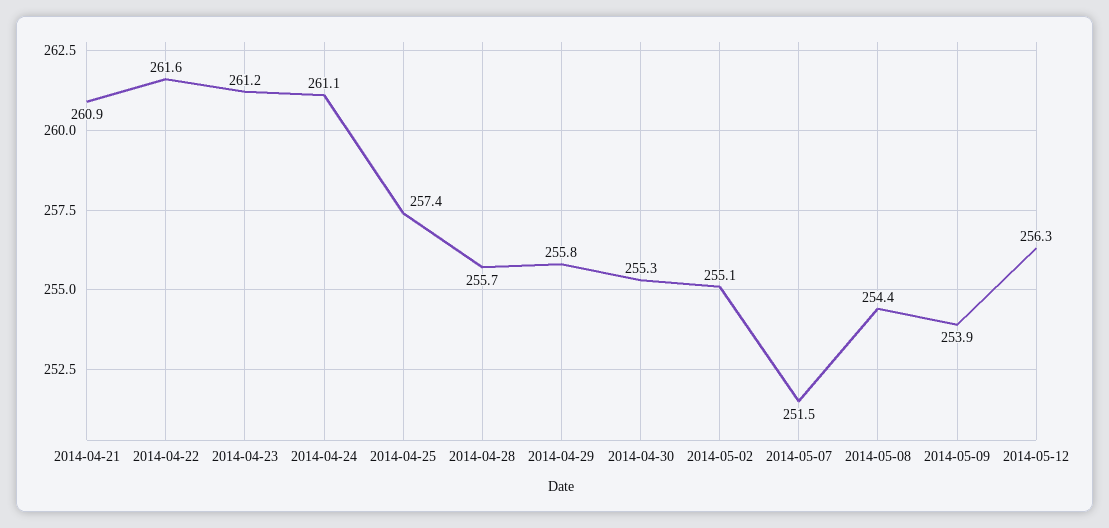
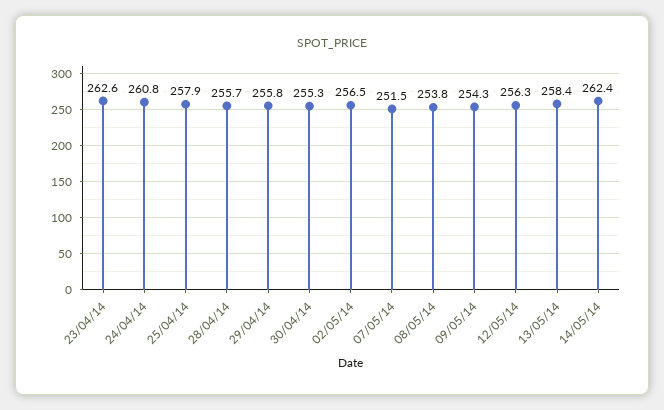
2014-04-21: 260.9 -> none
2014-04-22: 261.6 -> none
2014-04-23: 261.2 -> 262.6
2014-04-24: 261.1 -> 260.8
2014-04-25: 257.4 -> 257.9
2014-05-02: 255.1 -> 256.5
2014-05-08: 254.4 -> 253.8
2014-05-09: 253.9 -> 254.3
13/05/14: none -> 258.4
14/05/14: none -> 262.4

